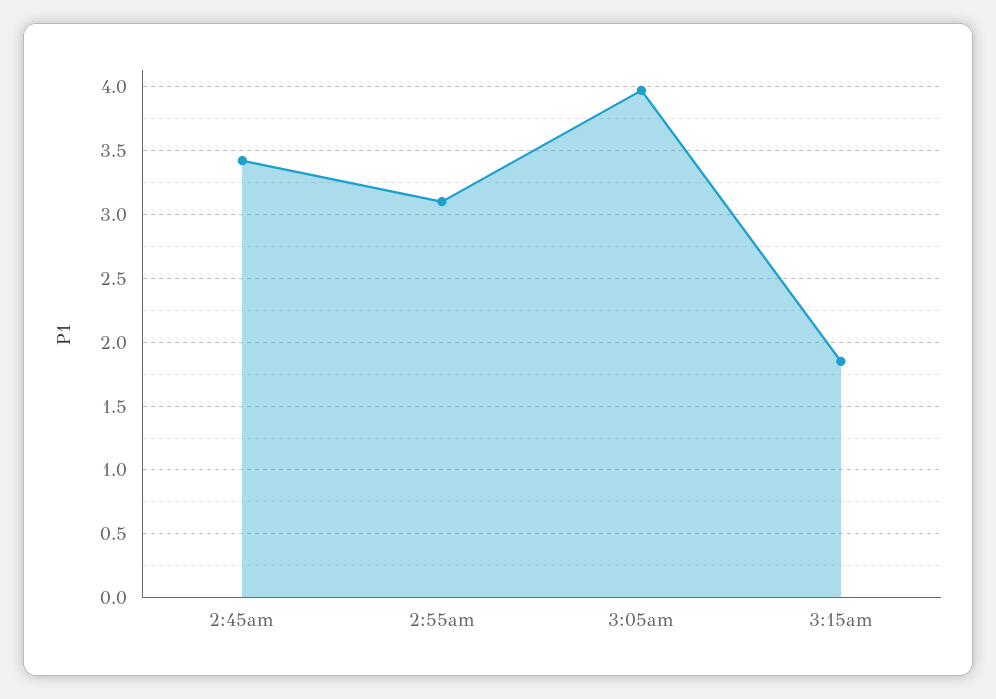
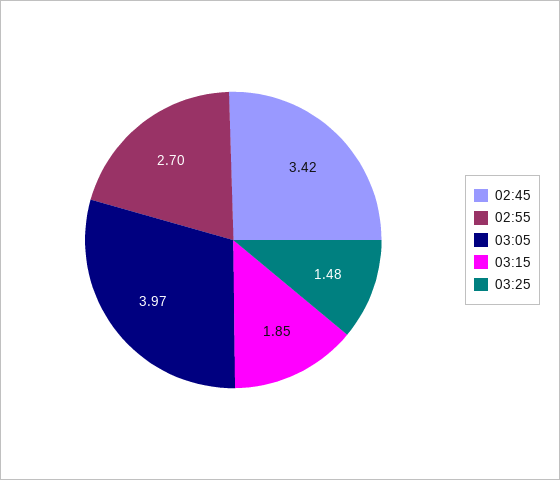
2:55am: 3.1 -> 2.7
03:25: none -> 1.48

